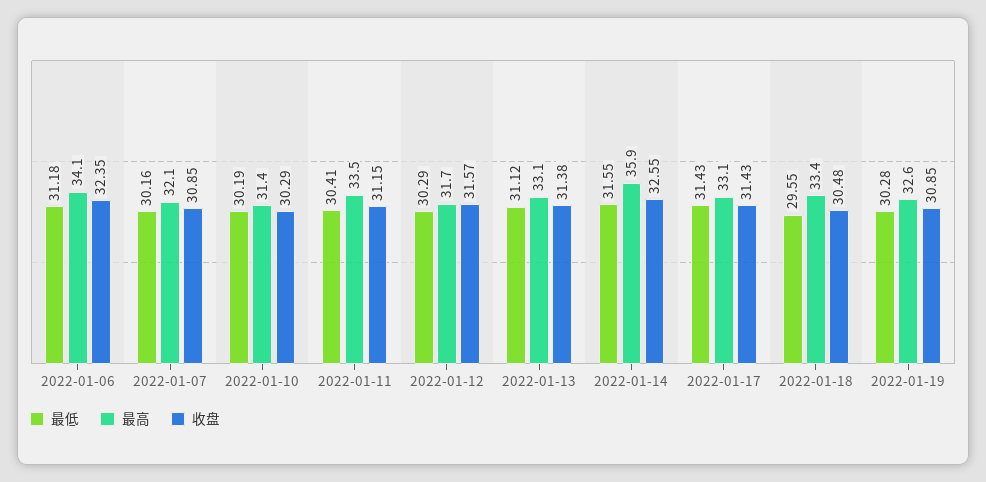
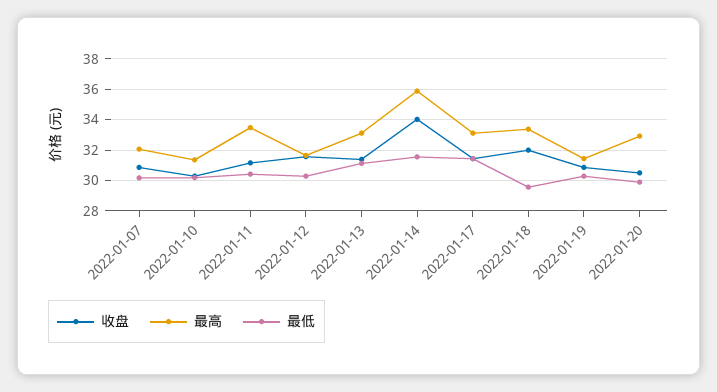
最低, 2022-01-06: 31.18 -> none
最高, 2022-01-06: 34.1 -> none
收盘, 2022-01-06: 32.35 -> none
收盘, 2022-01-14: 32.55 -> 34
收盘, 2022-01-18: 30.48 -> 32
最高, 2022-01-19: 32.6 -> 31.5
收盘, 2022-01-20: none -> 30.5
最高, 2022-01-20: none -> 33
最低, 2022-01-20: none -> 30

